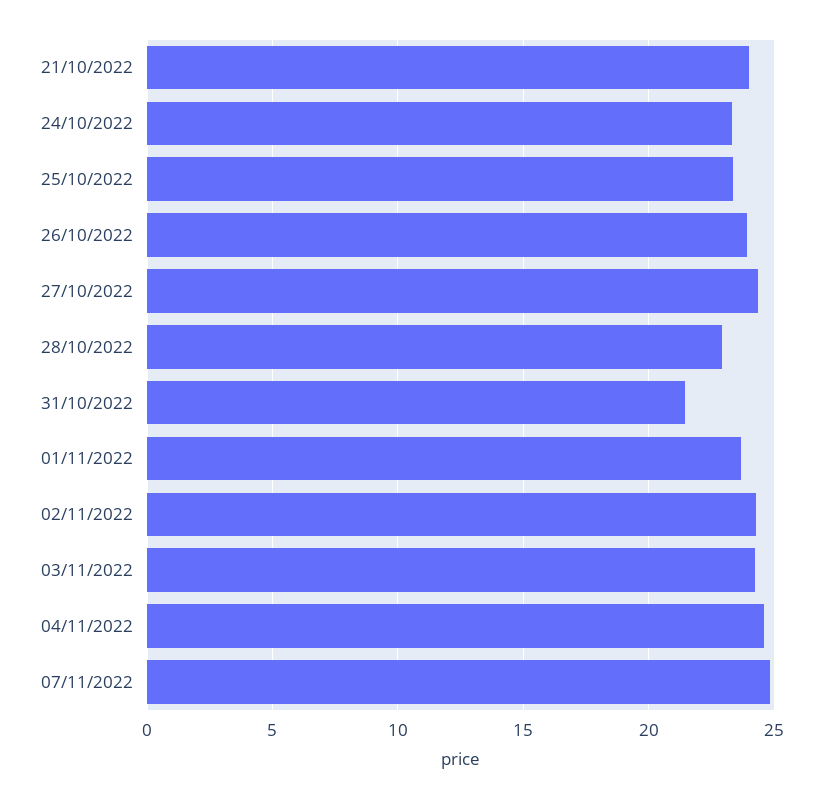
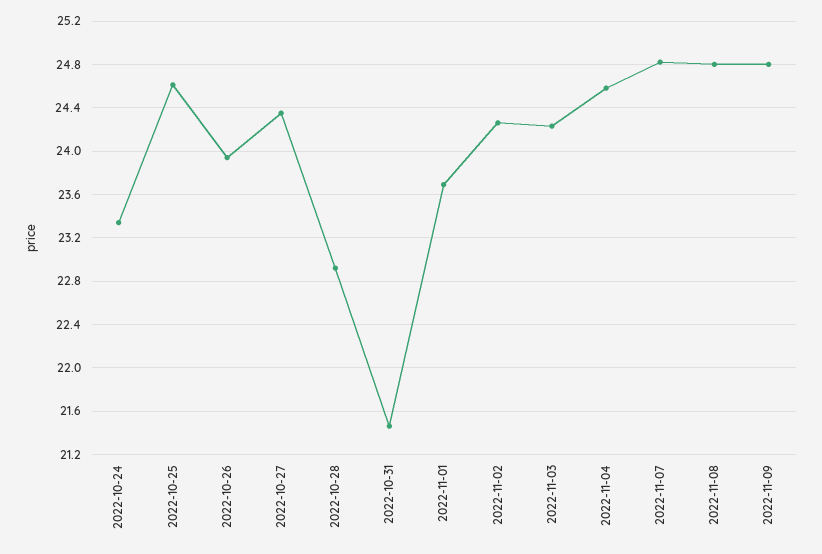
21/10/2022: 24 -> none
25/10/2022: 23.5 -> 24.6
2022-11-08: none -> 24.8
2022-11-09: none -> 24.8

